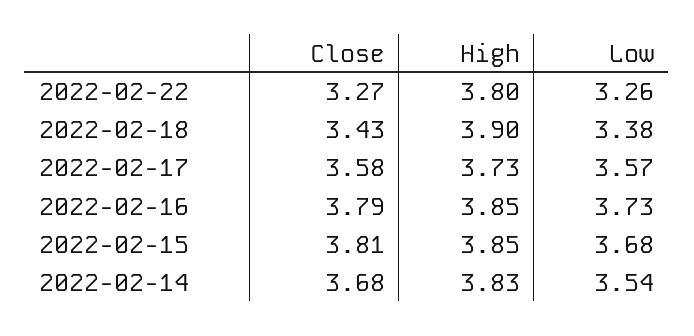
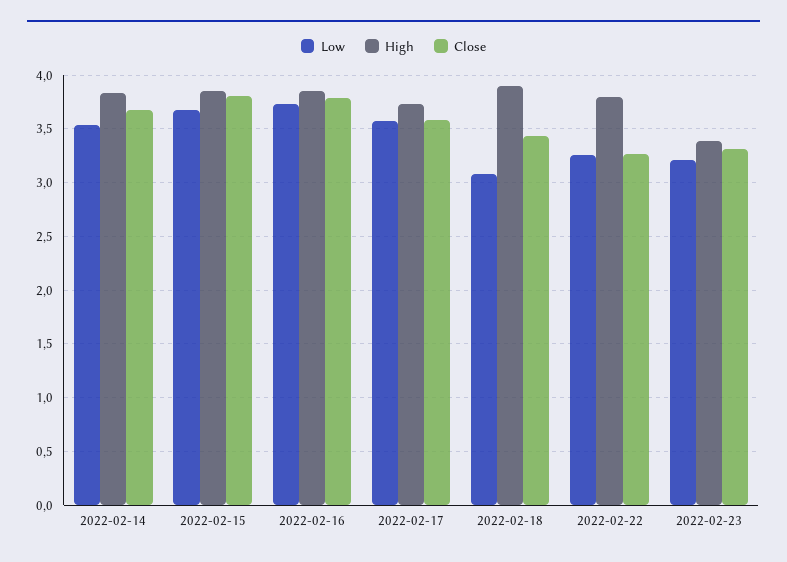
Low, 2022-02-18: 3.38 -> 3.1
Low, 2022-02-23: none -> 3.2
High, 2022-02-23: none -> 3.4
Close, 2022-02-23: none -> 3.3

